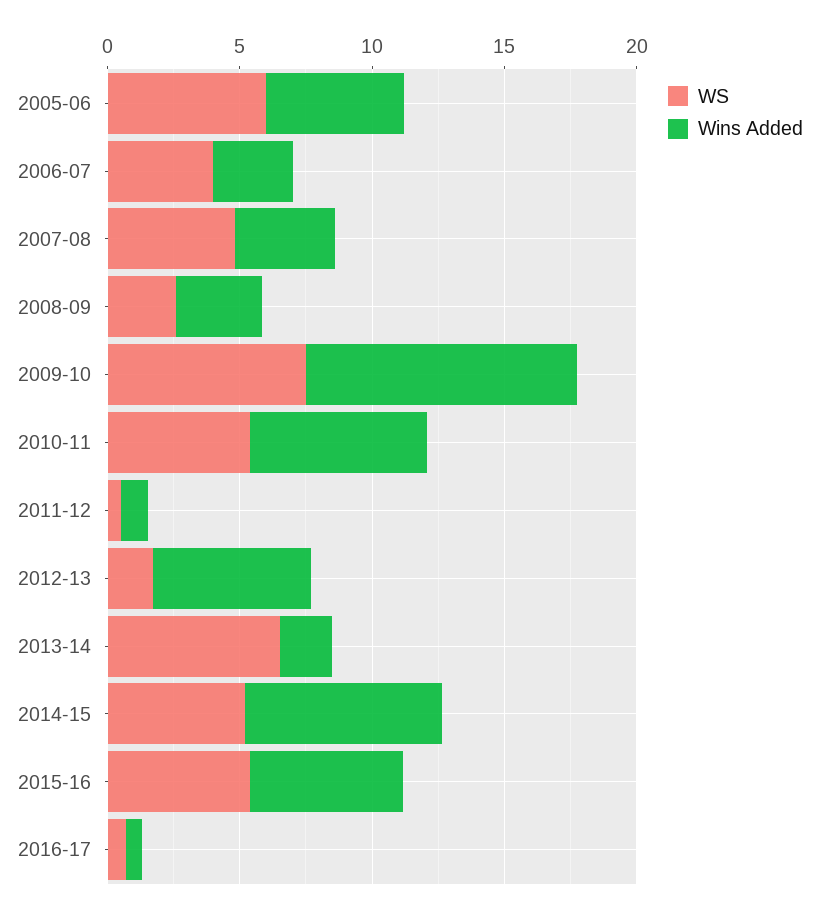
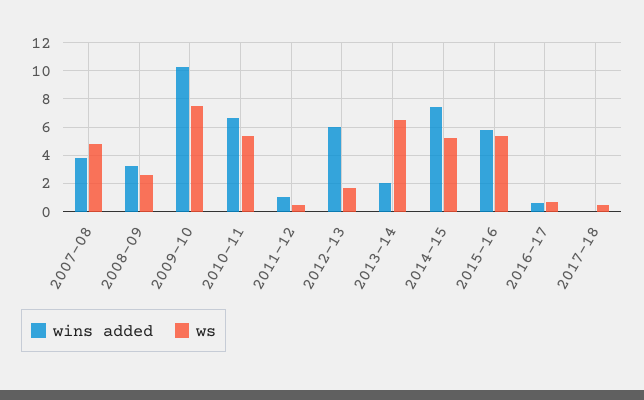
WS, 2005-06: 6 -> none
Wins Added, 2005-06: 5 -> none
WS, 2006-07: 4 -> none
Wins Added, 2006-07: 3 -> none
Wins Added, 2017-18: none -> 0
WS, 2017-18: none -> 0.5

